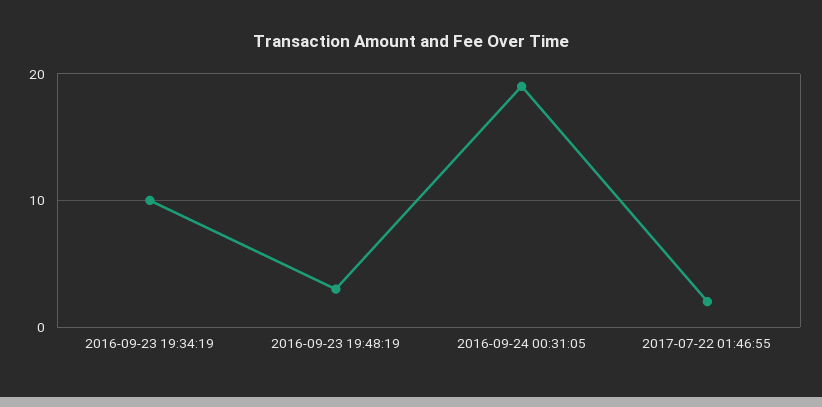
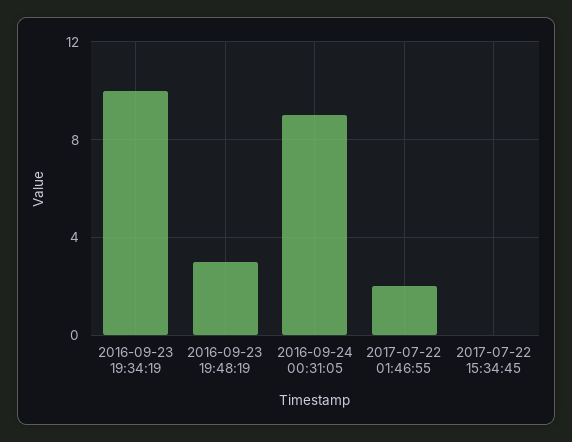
2016-09-24 00:31:05: 19 -> 9
2017-07-22 15:34:45: none -> 0

